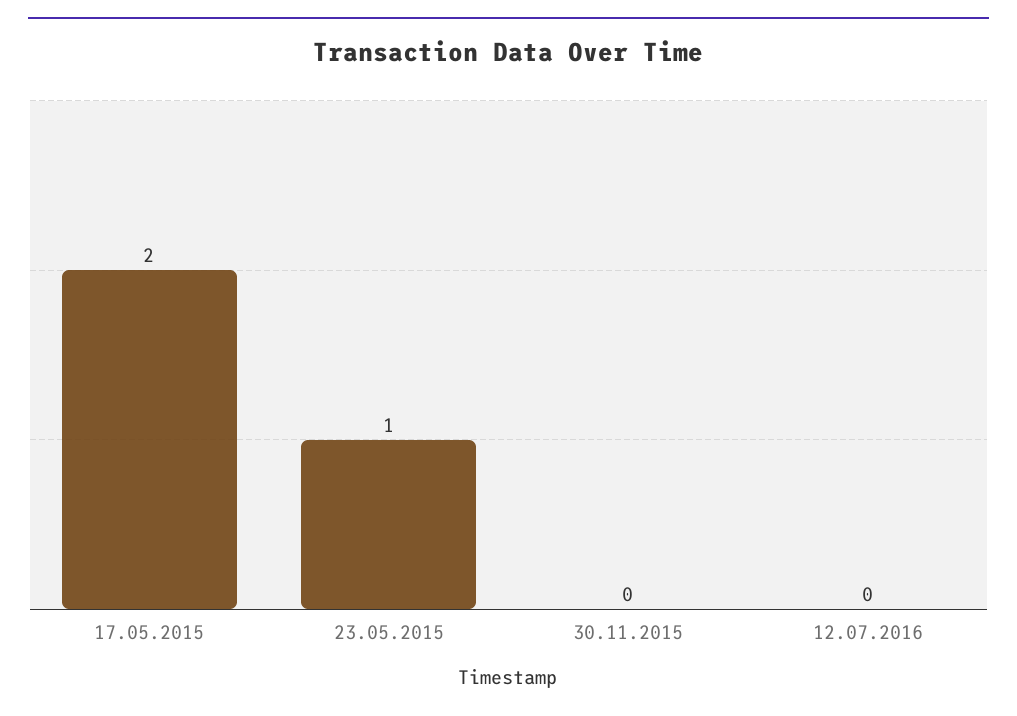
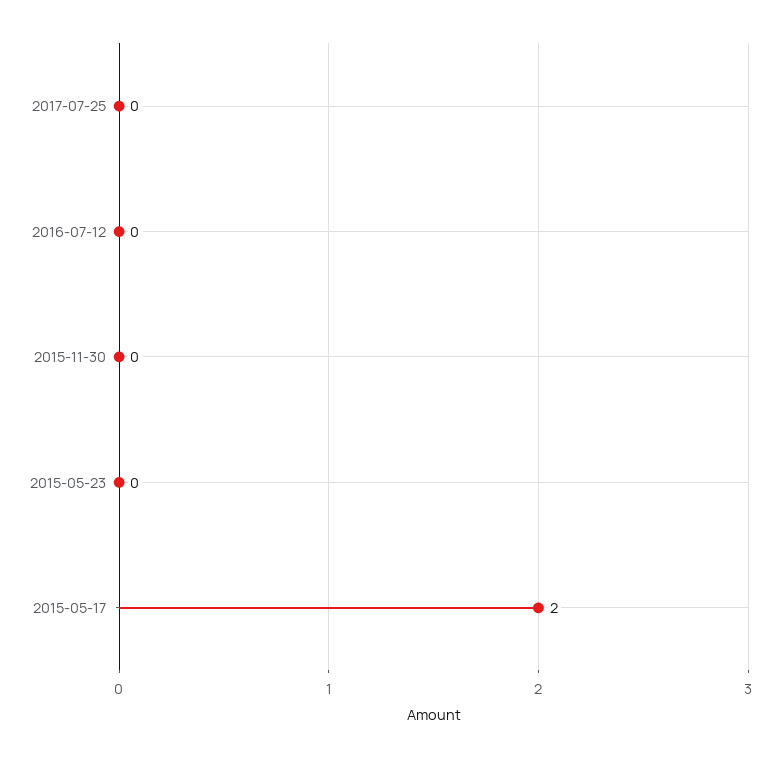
23.05.2015: 1 -> 0
2017-07-25: none -> 0

